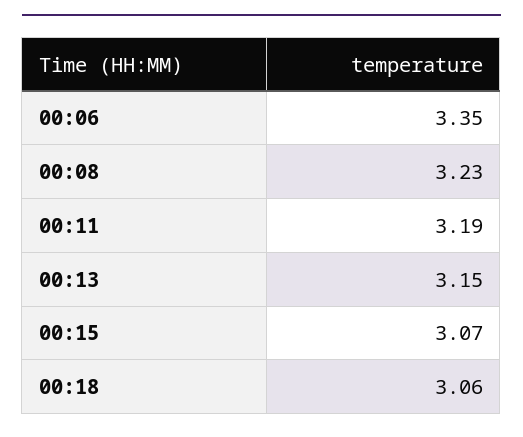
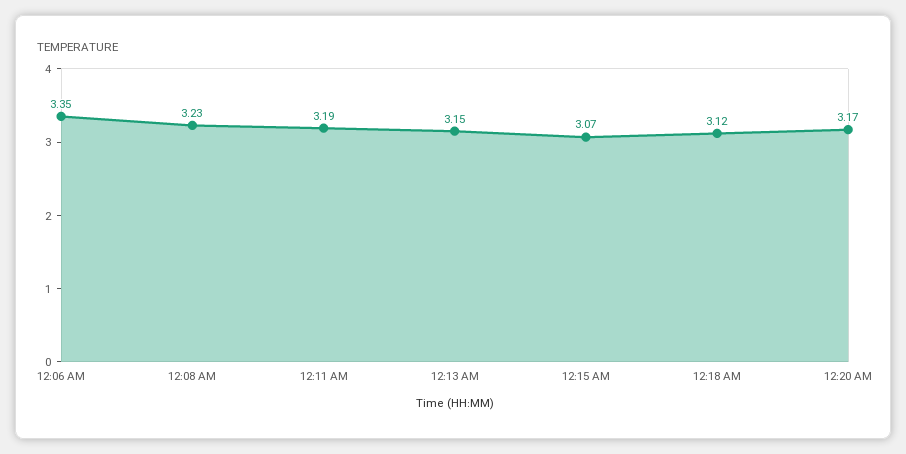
00:18: 3.06 -> 3.12
12:20 AM: none -> 3.17

